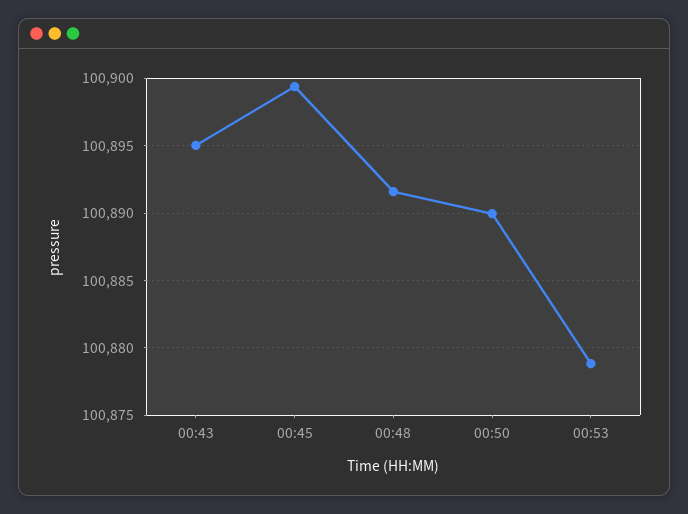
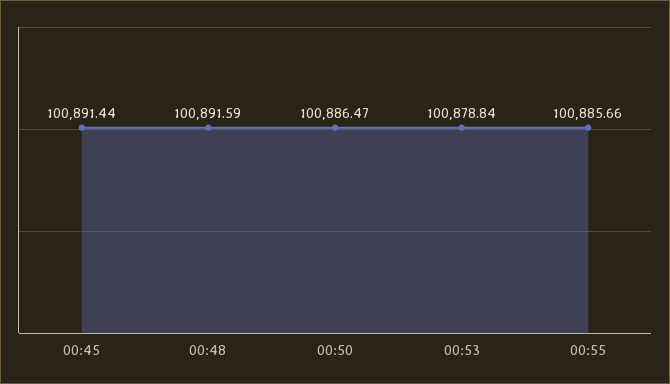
00:43: 100895 -> none
00:45: 100899.5 -> 100891.44
00:50: 100890 -> 100886.47
00:55: none -> 100885.66

